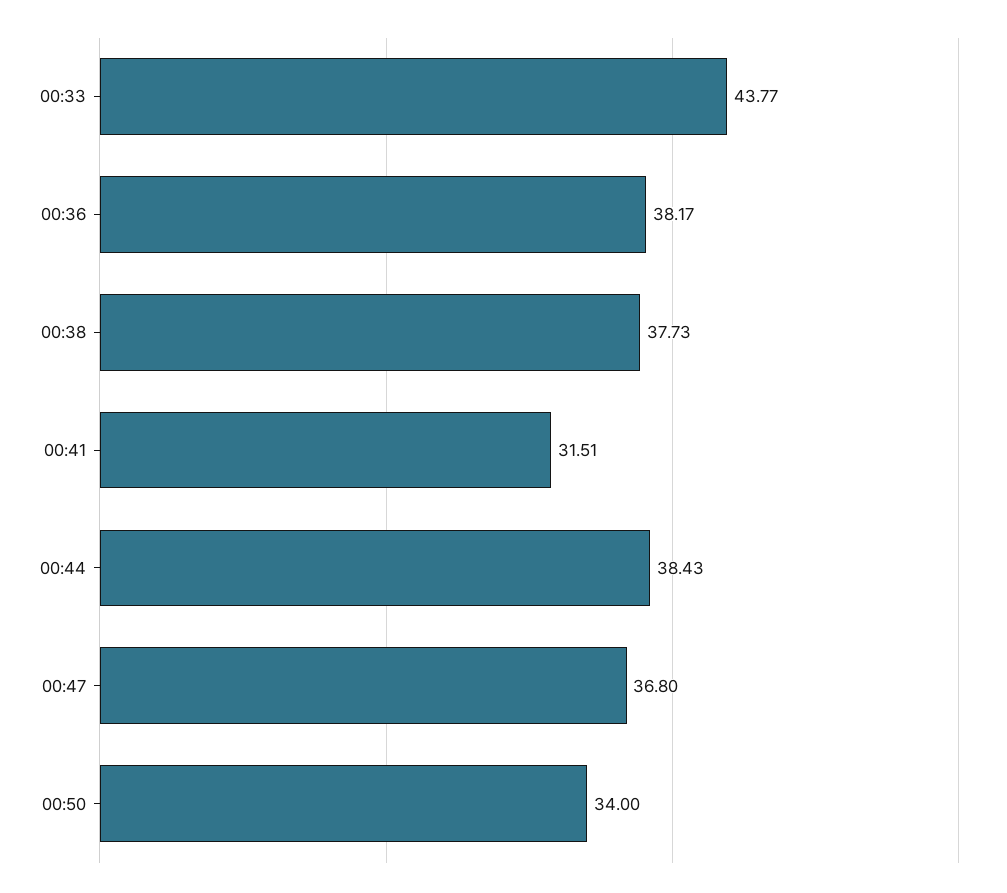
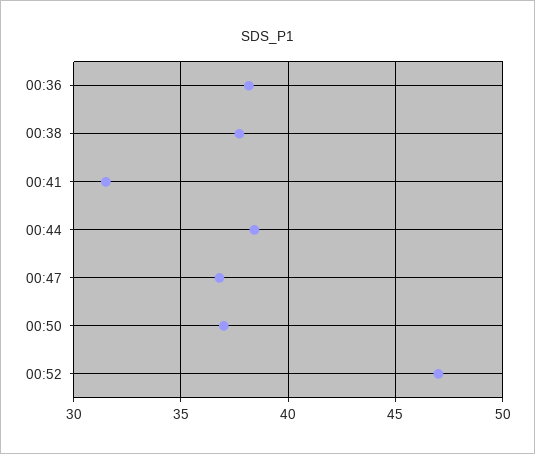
00:33: 43.77 -> none
00:50: 34 -> 37
00:52: none -> 47

